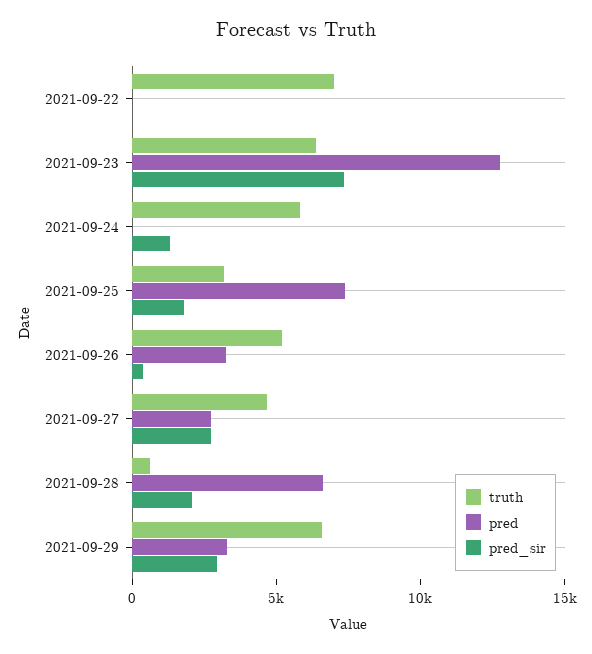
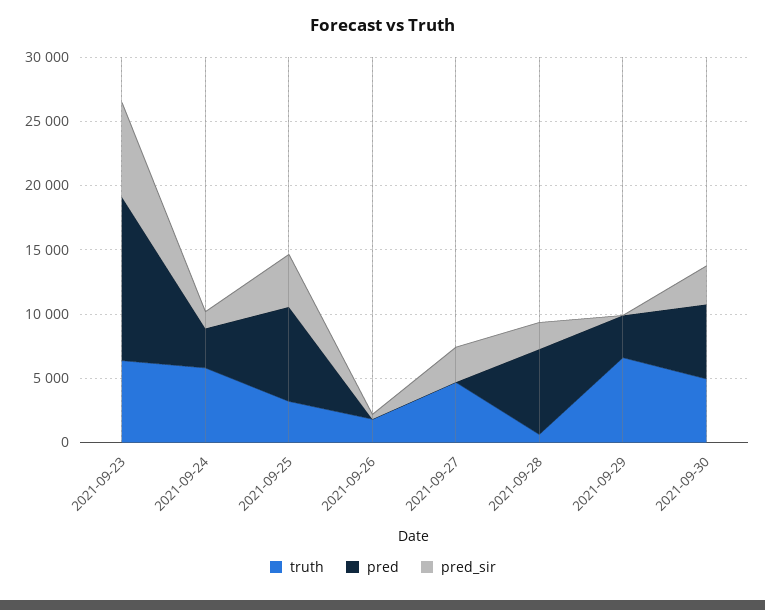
truth, 2021-09-22: 7000 -> none
pred, 2021-09-22: 0 -> none
pred_sir, 2021-09-22: 0 -> none
pred, 2021-09-24: 0 -> 3000
pred_sir, 2021-09-25: 2000 -> 4000
truth, 2021-09-26: 5000 -> 2000
pred, 2021-09-26: 3000 -> 0
pred, 2021-09-27: 3000 -> 0
pred_sir, 2021-09-29: 3000 -> 0
truth, 2021-09-30: none -> 5000
pred, 2021-09-30: none -> 6000
pred_sir, 2021-09-30: none -> 3000

